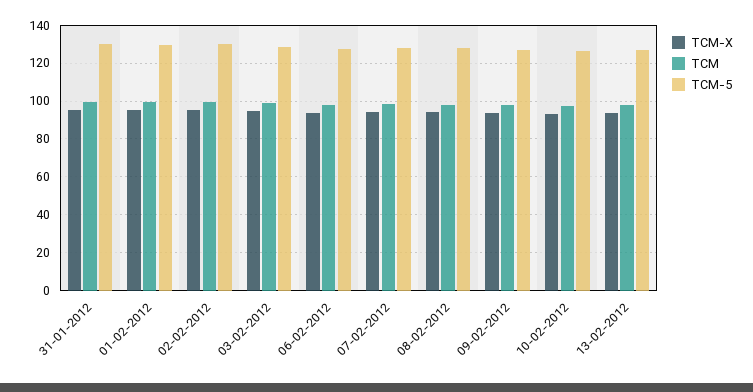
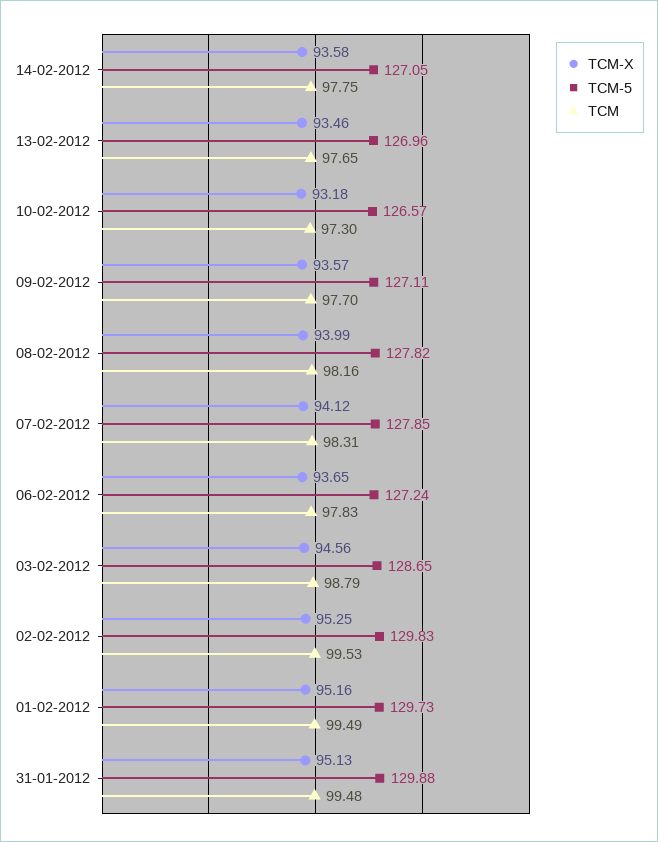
TCM-X, 14-02-2012: none -> 93.58
TCM-5, 14-02-2012: none -> 127.05
TCM, 14-02-2012: none -> 97.75

